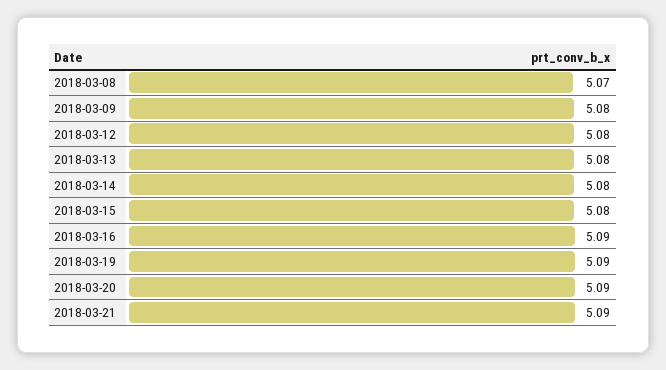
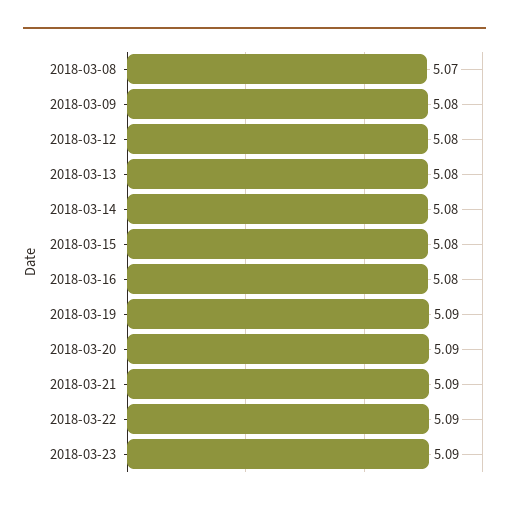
2018-03-16: 5.09 -> 5.08
2018-03-22: none -> 5.09
2018-03-23: none -> 5.09

